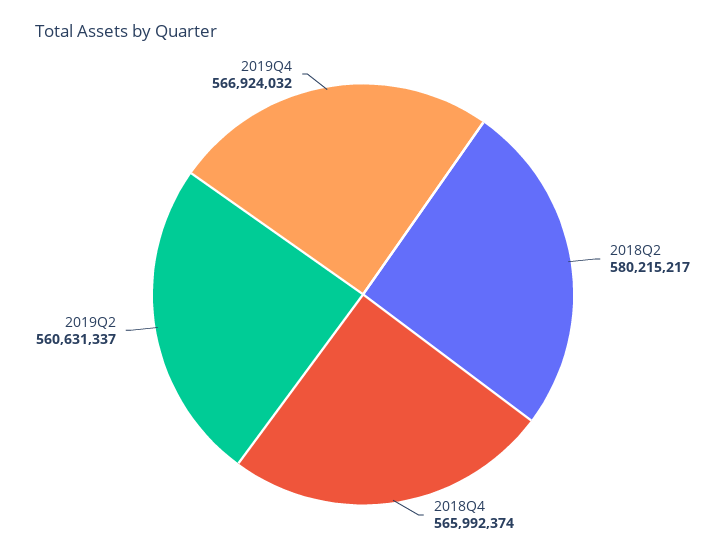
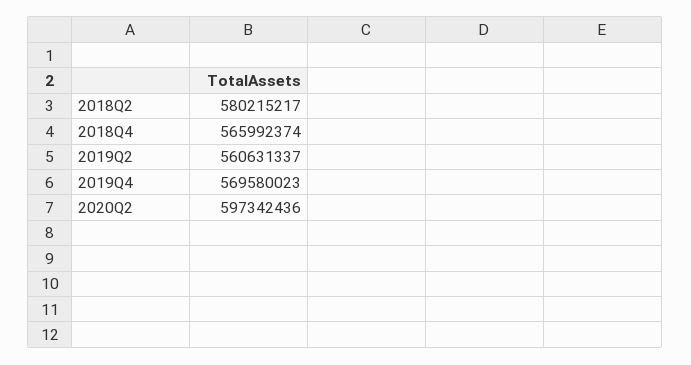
2019Q4: 566924032 -> 569580023
2020Q2: none -> 597342436

